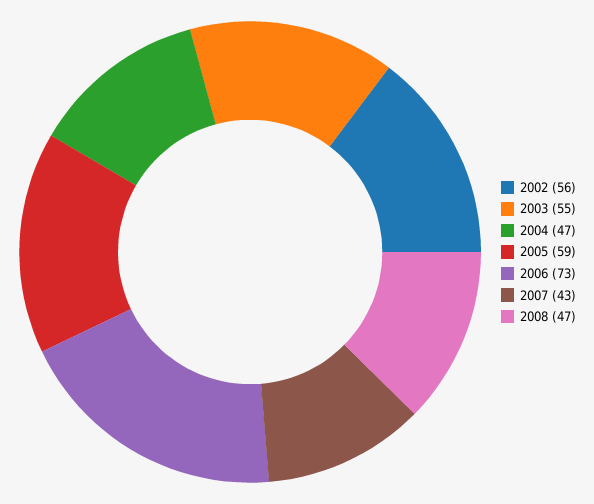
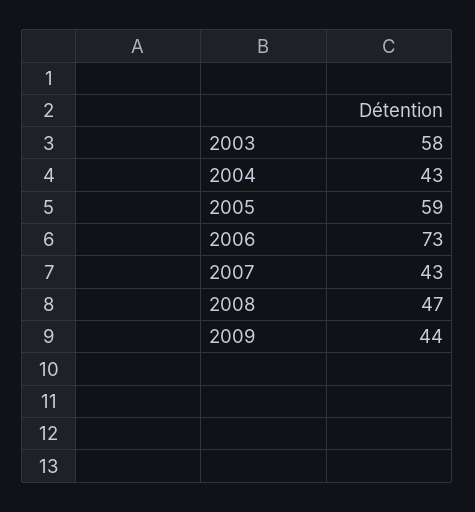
2002: 56 -> none
2003: 55 -> 58
2004: 47 -> 43
2009: none -> 44

